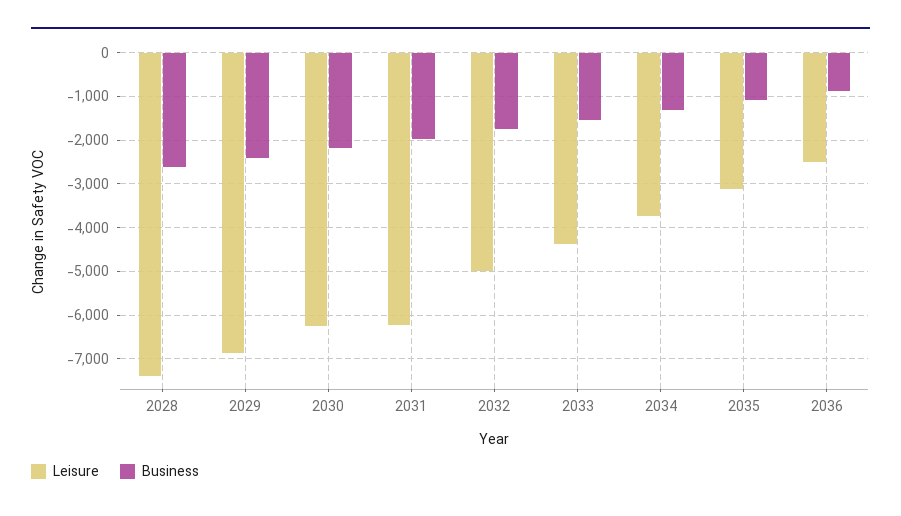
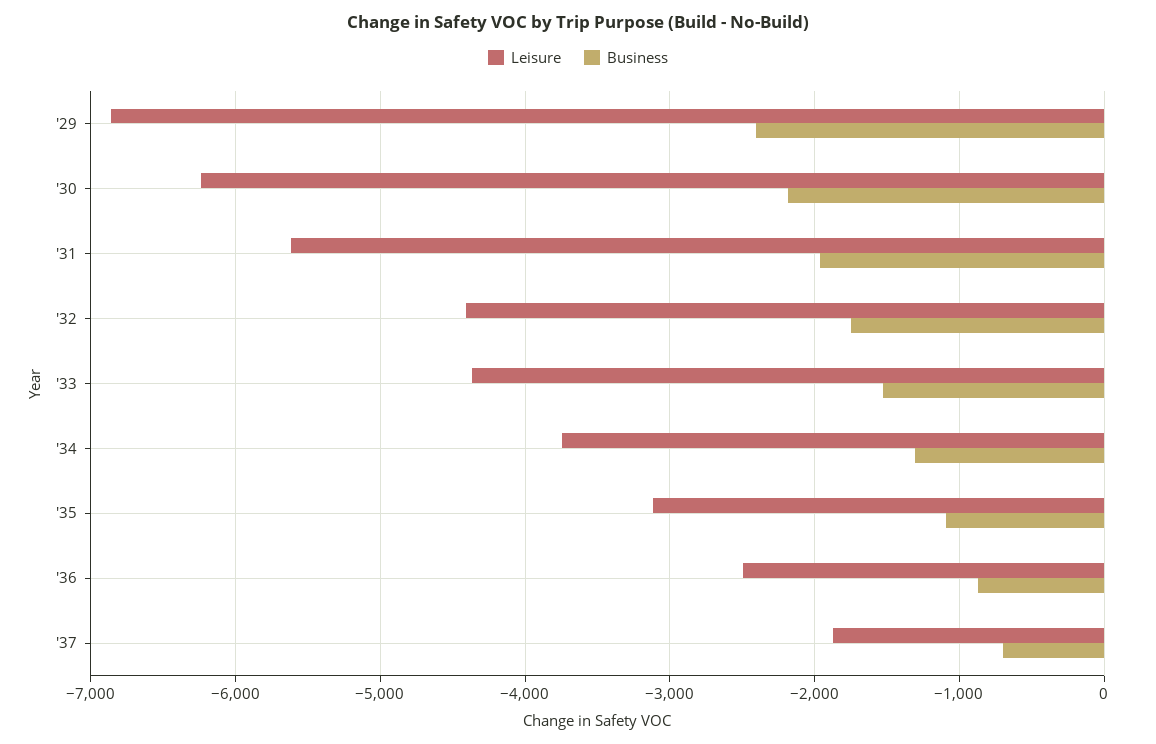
Leisure, 2028: -7400 -> none
Business, 2028: -2600 -> none
Leisure, 2031: -6200 -> -5600
Leisure, 2032: -5000 -> -4400
Leisure, '37: none -> -1900
Business, '37: none -> -700

